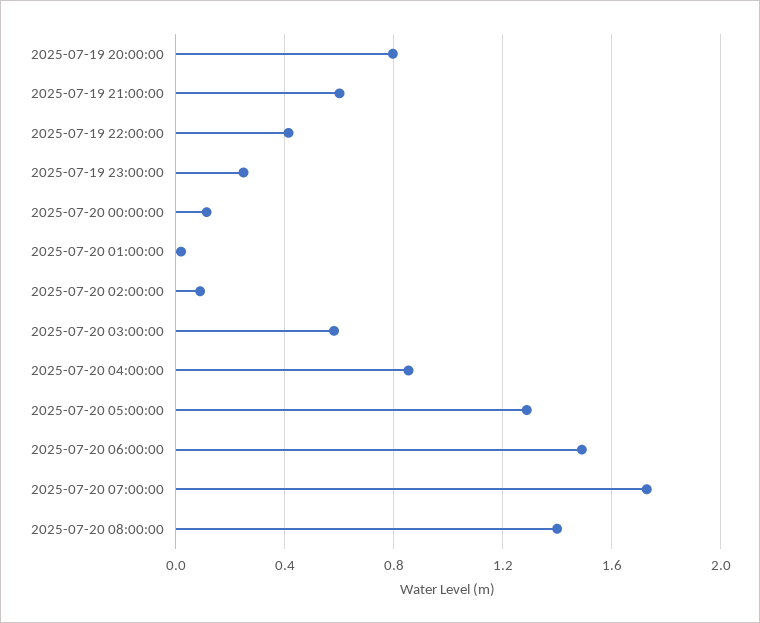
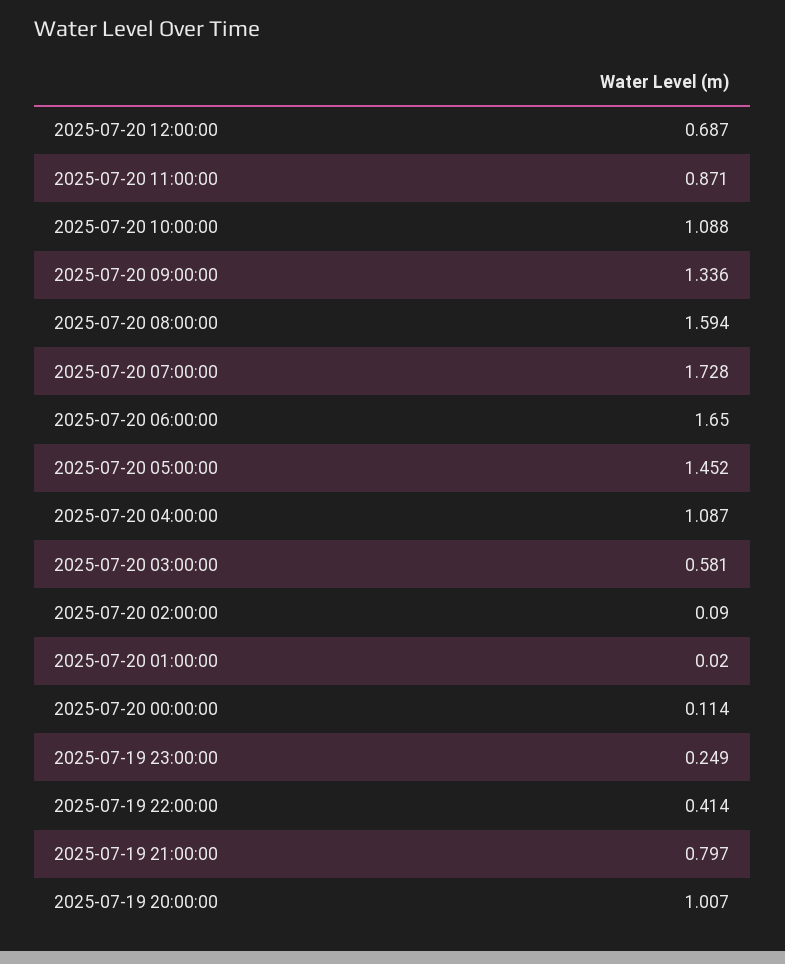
2025-07-19 20:00:00: 0.8 -> 1.007
2025-07-19 21:00:00: 0.6 -> 0.797
2025-07-20 04:00:00: 0.85 -> 1.087
2025-07-20 05:00:00: 1.3 -> 1.452
2025-07-20 06:00:00: 1.5 -> 1.65
2025-07-20 08:00:00: 1.4 -> 1.594
2025-07-20 12:00:00: none -> 0.687
2025-07-20 11:00:00: none -> 0.871
2025-07-20 10:00:00: none -> 1.088
2025-07-20 09:00:00: none -> 1.336

